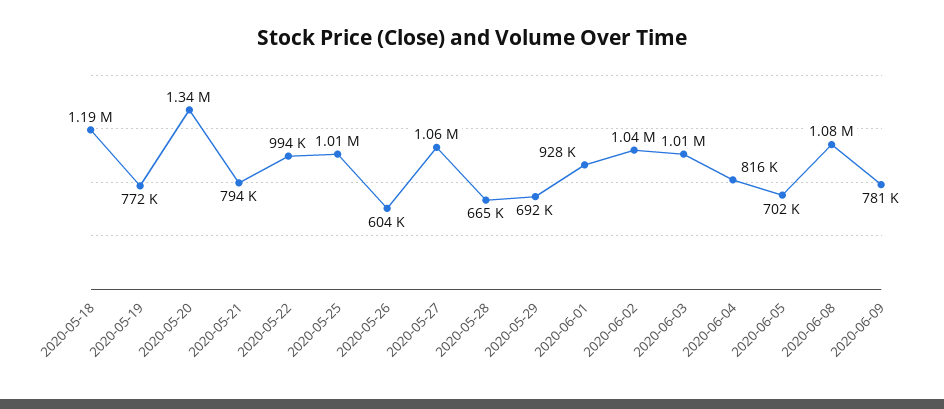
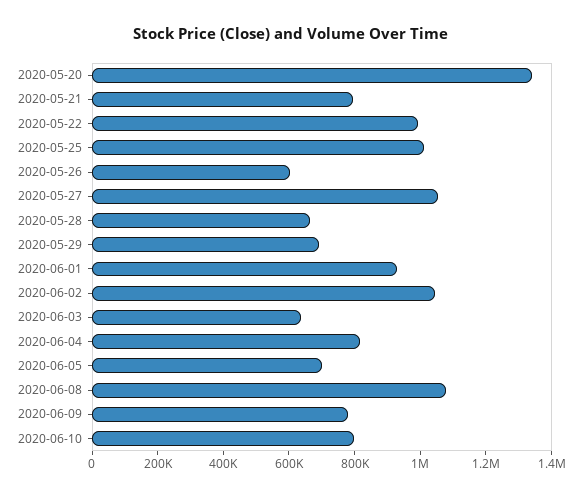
2020-05-18: 1190000 -> none
2020-05-19: 772000 -> none
2020-06-03: 1010000 -> 650000
2020-06-10: none -> 800000

